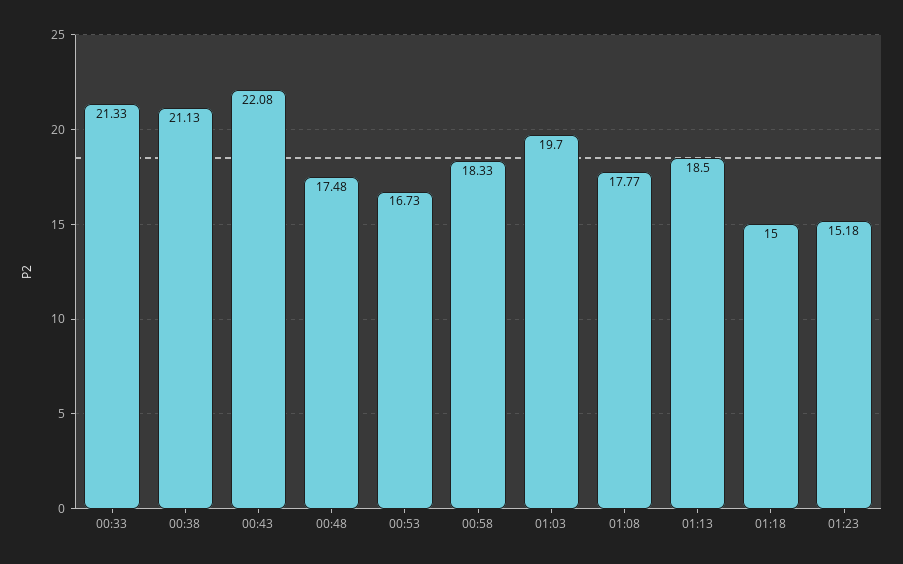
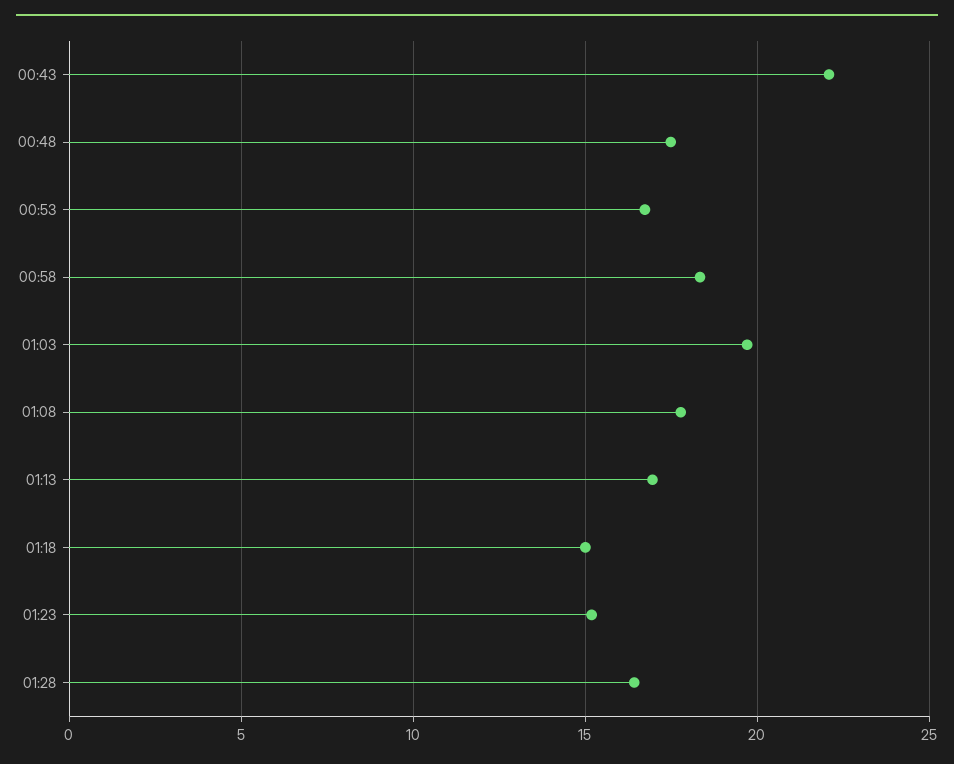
00:33: 21.33 -> none
00:38: 21.13 -> none
01:13: 18.5 -> 17
01:28: none -> 16.5

